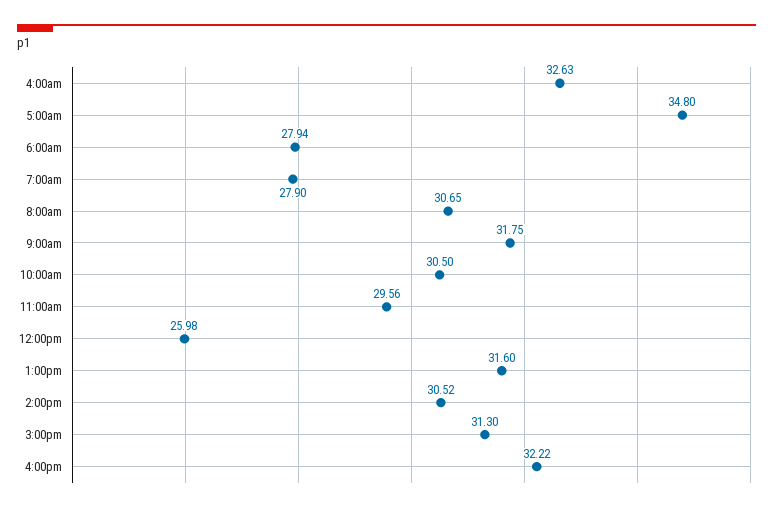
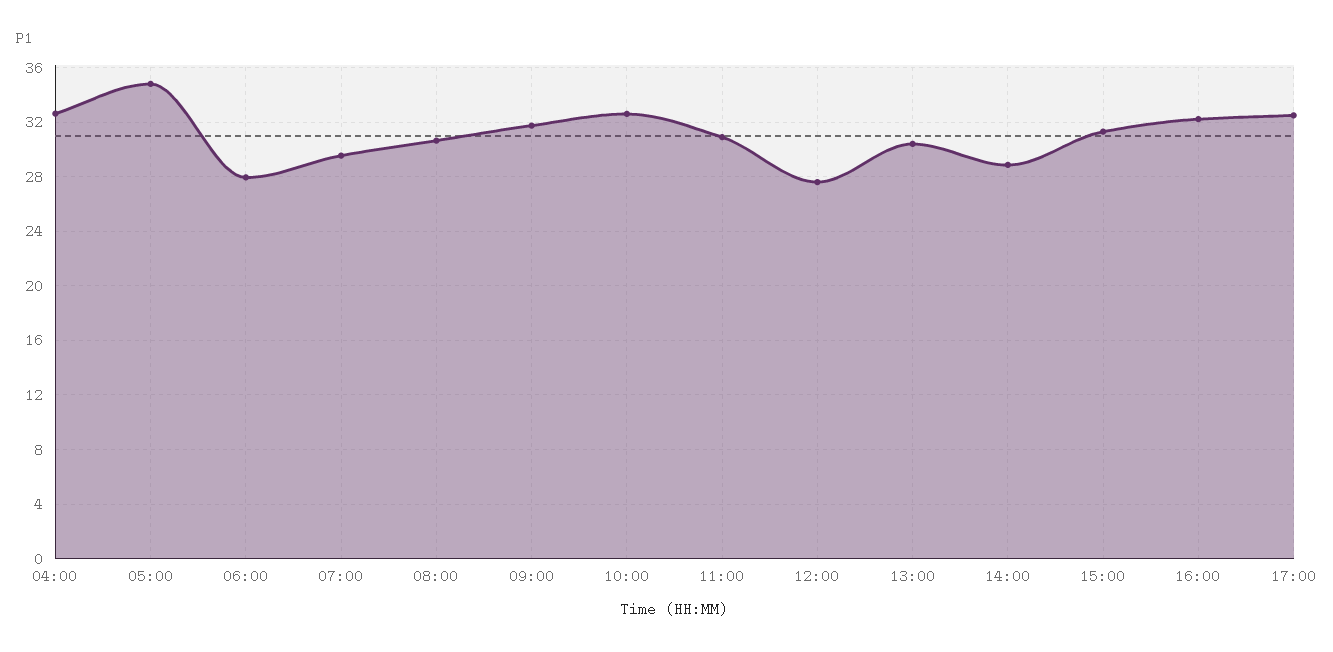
7:00am: 27.9 -> 29.5
10:00am: 30.5 -> 32.5
11:00am: 29.56 -> 31
12:00pm: 25.98 -> 27.5
1:00pm: 31.6 -> 30.5
2:00pm: 30.52 -> 29
17:00: none -> 32.5

